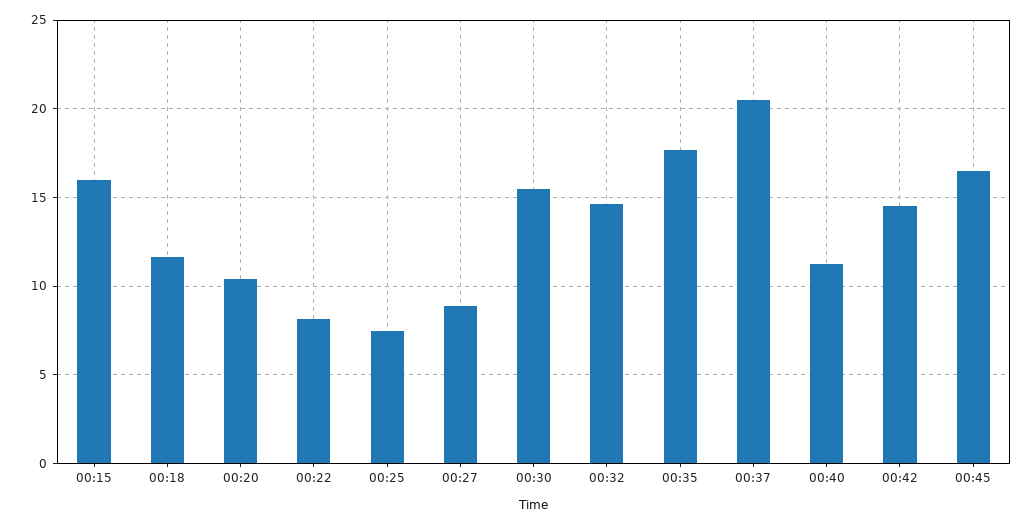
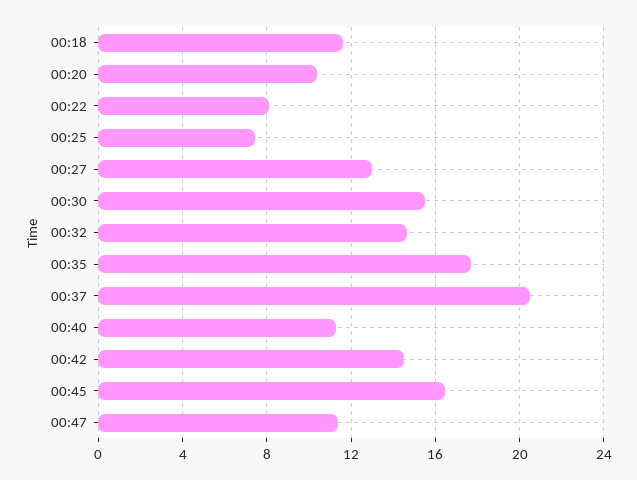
00:15: 16 -> none
00:27: 9 -> 13
00:47: none -> 11.5

